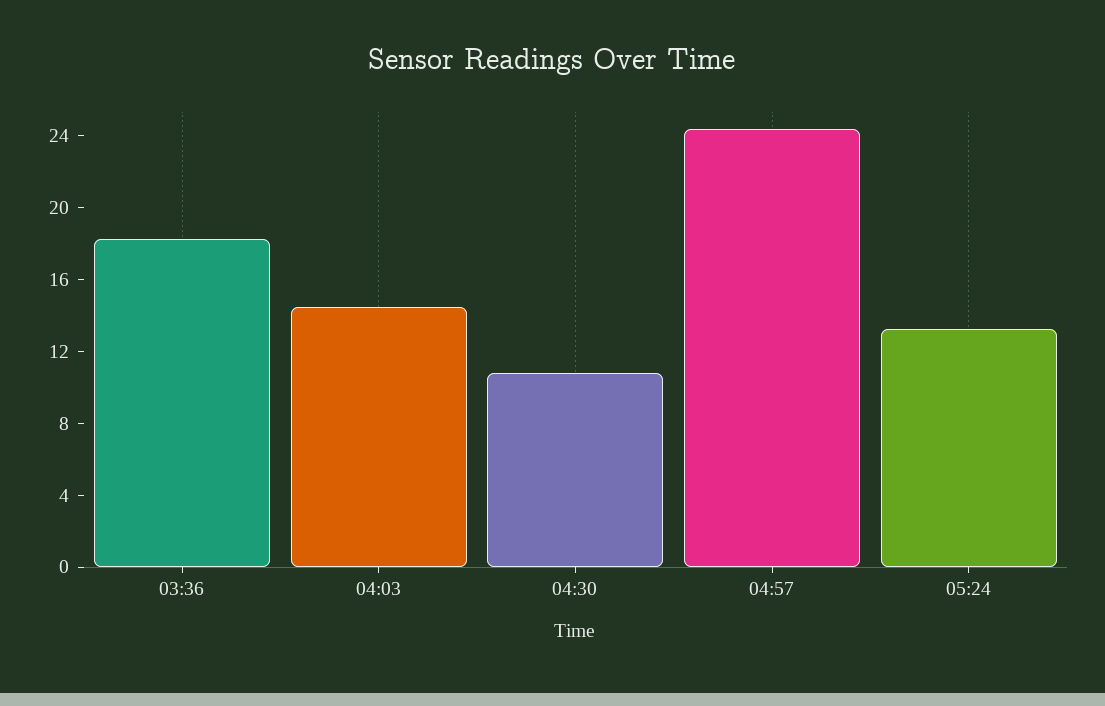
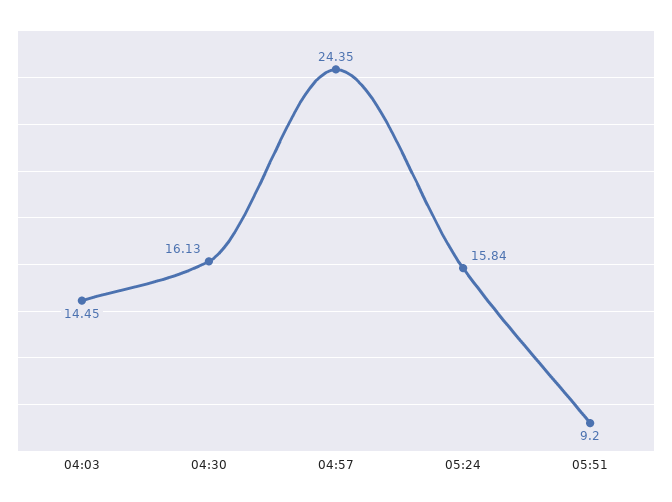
03:36: 18 -> none
04:30: 11 -> 16.13
05:24: 13 -> 15.84
05:51: none -> 9.2

